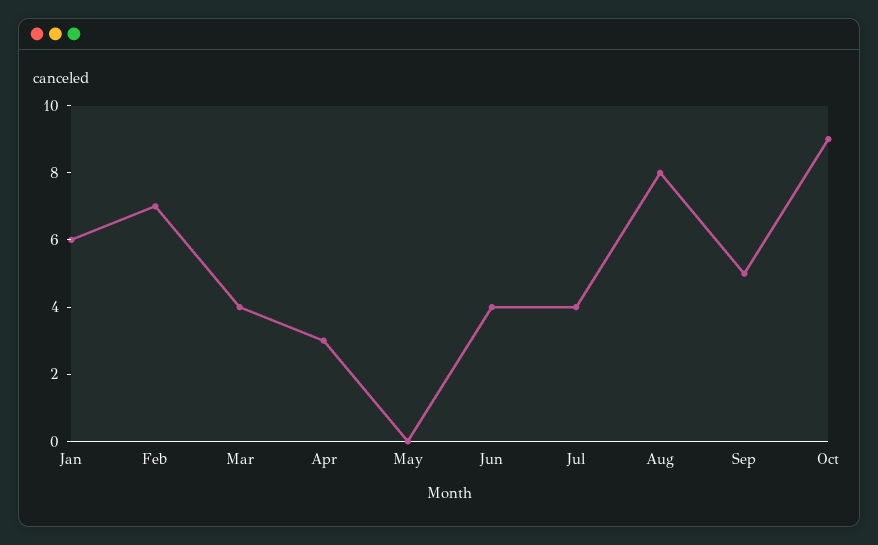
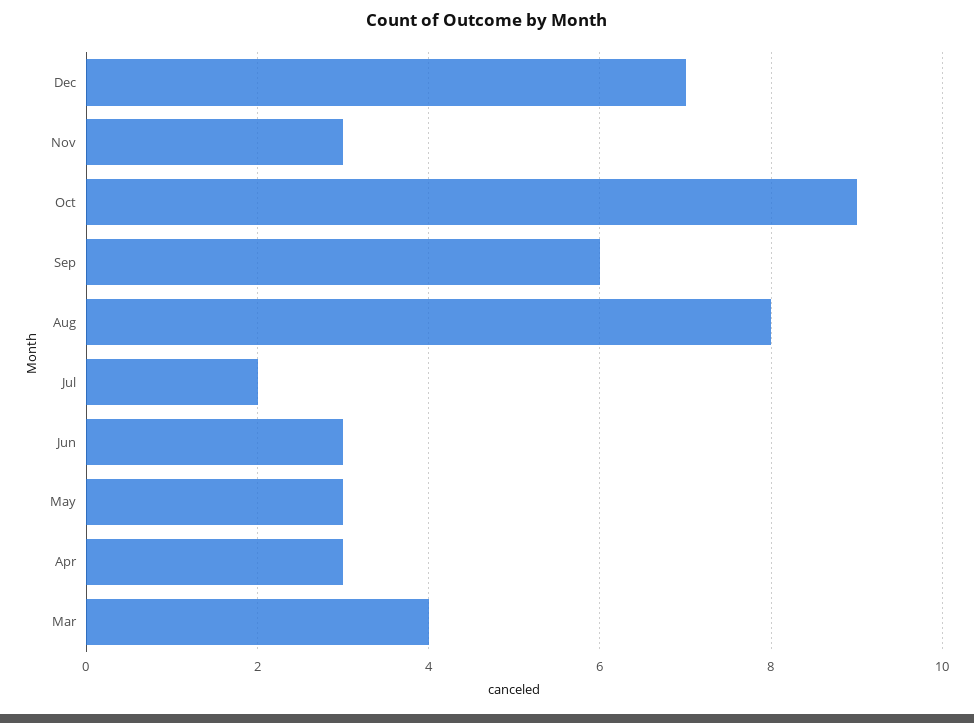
Jan: 6 -> none
Feb: 7 -> none
May: 0 -> 3
Jun: 4 -> 3
Jul: 4 -> 2
Sep: 5 -> 6
Dec: none -> 7
Nov: none -> 3

